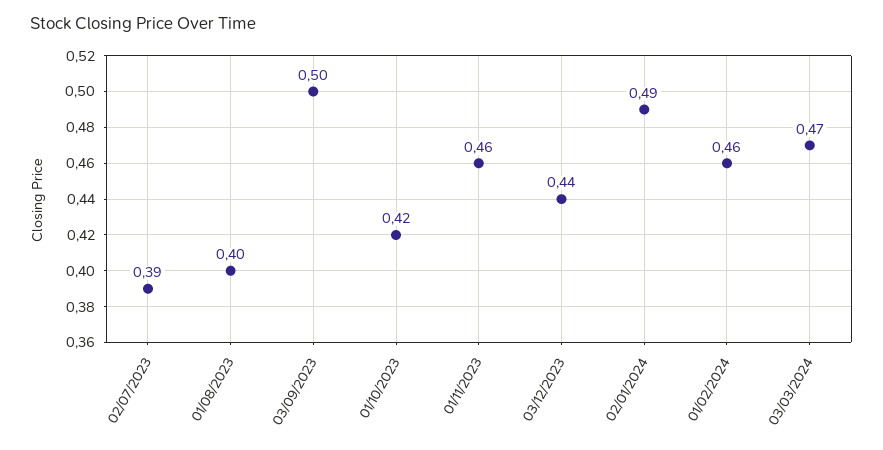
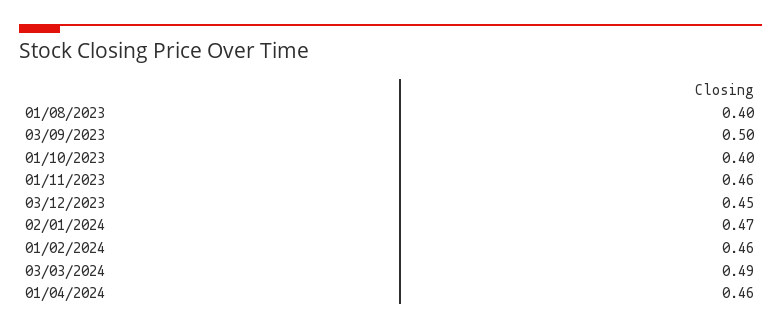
02/07/2023: 0.39 -> none
01/10/2023: 0.42 -> 0.4
03/12/2023: 0.44 -> 0.45
02/01/2024: 0.49 -> 0.47
03/03/2024: 0.47 -> 0.49
01/04/2024: none -> 0.46

